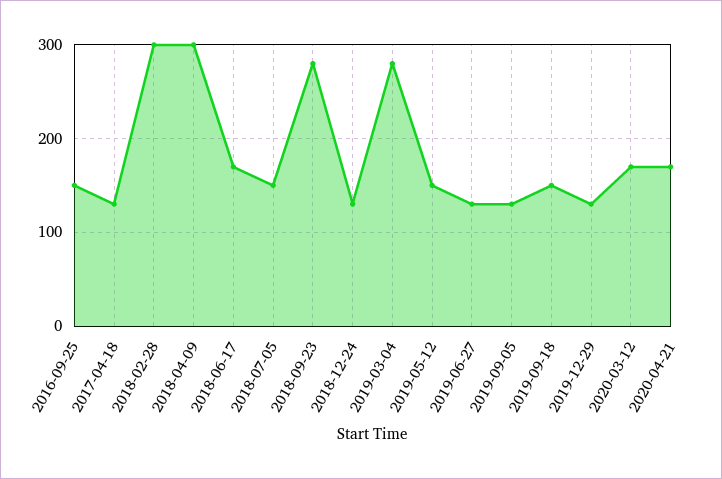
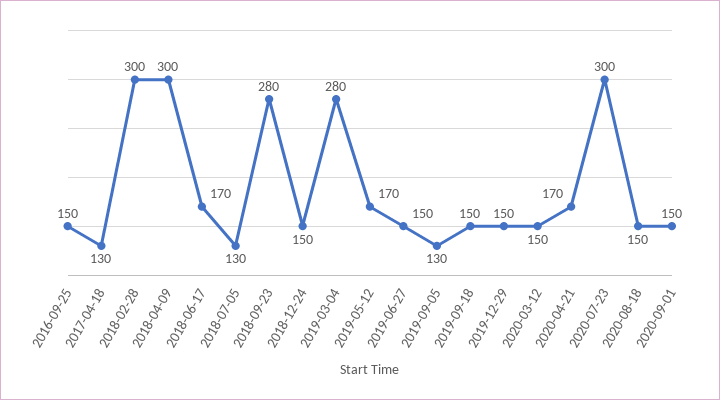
2018-07-05: 150 -> 130
2018-12-24: 130 -> 150
2019-05-12: 150 -> 170
2019-06-27: 130 -> 150
2019-12-29: 130 -> 150
2020-03-12: 170 -> 150
2020-07-23: none -> 300
2020-08-18: none -> 150
2020-09-01: none -> 150

